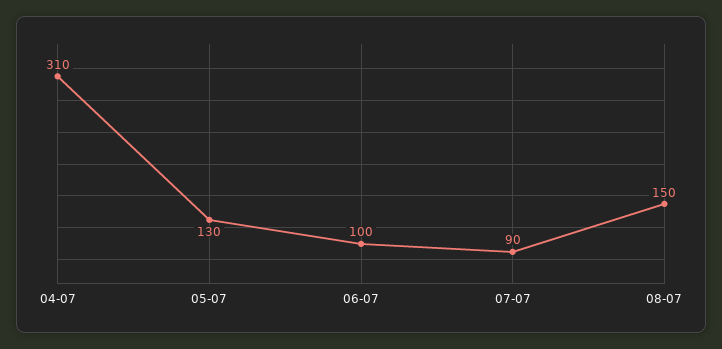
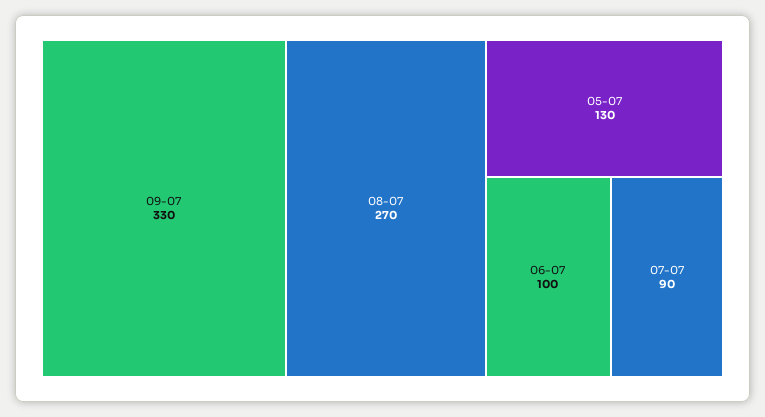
04-07: 310 -> none
08-07: 150 -> 270
09-07: none -> 330

